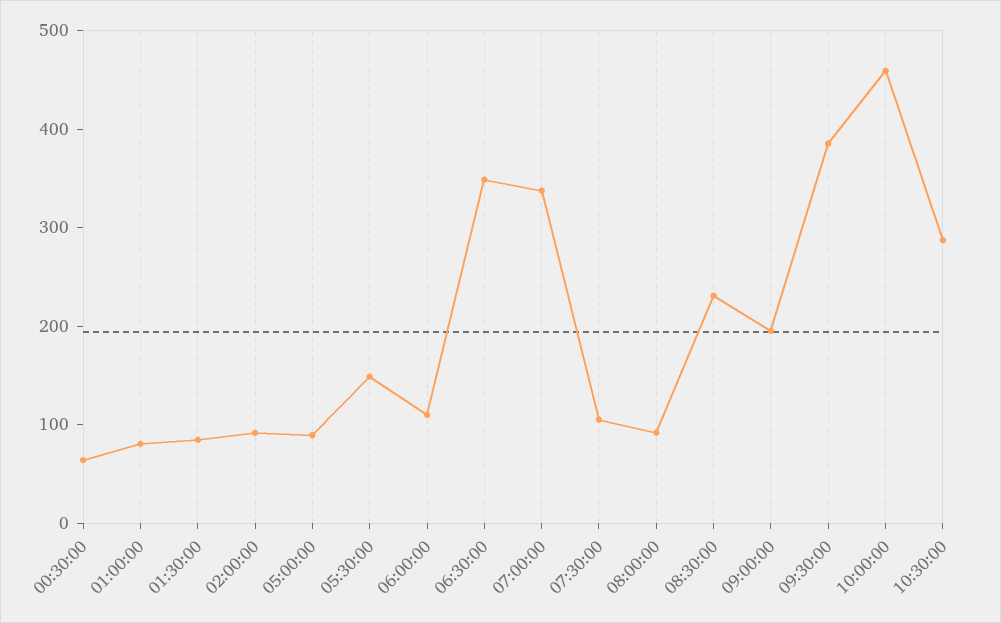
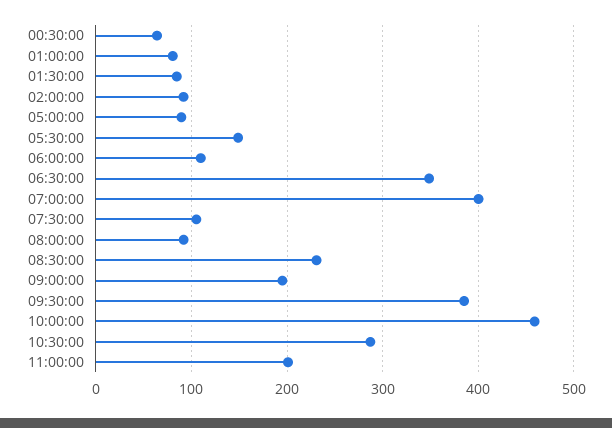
07:00:00: 340 -> 400
11:00:00: none -> 200

